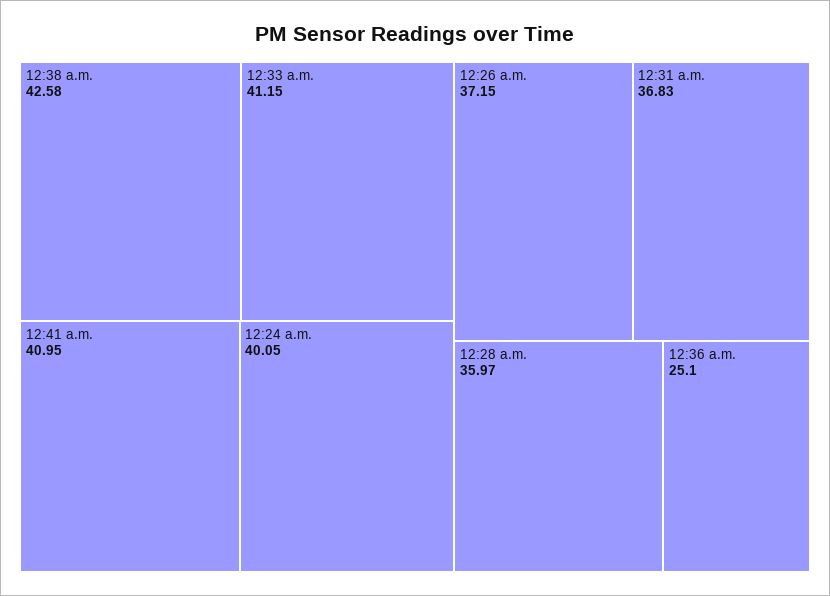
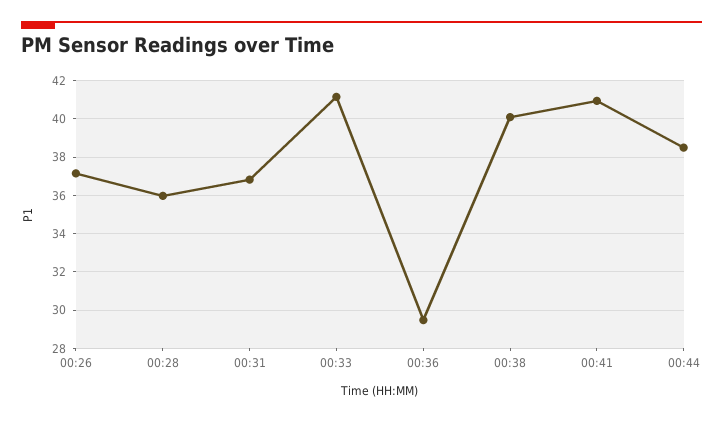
12:38 a.m.: 42.58 -> 40
12:24 a.m.: 40.05 -> none
12:36 a.m.: 25.1 -> 29.5
00:44: none -> 38.5

